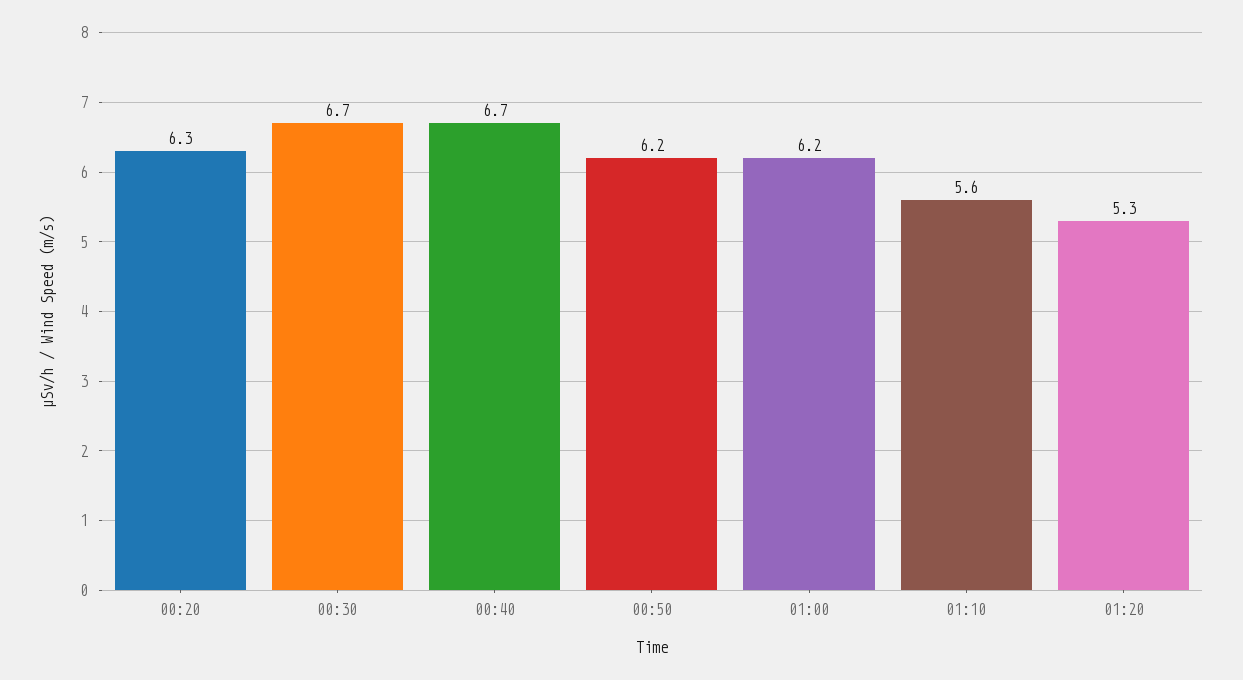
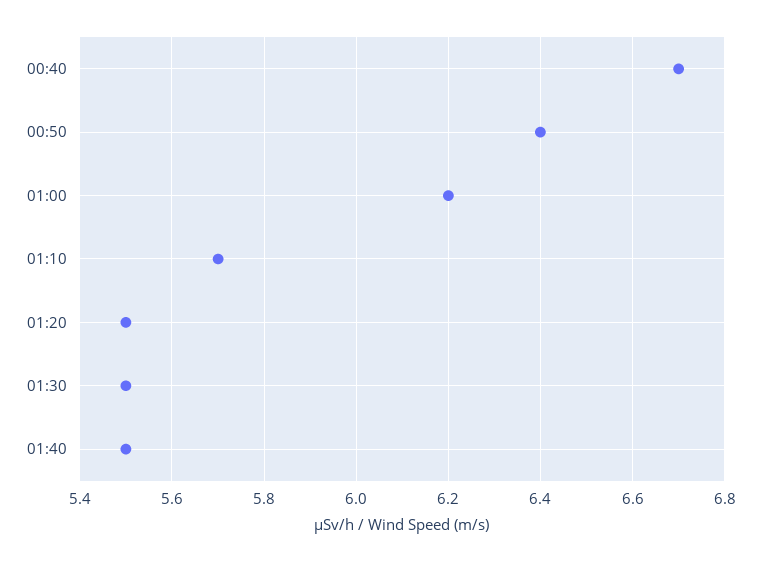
00:20: 6.3 -> none
00:30: 6.7 -> none
00:50: 6.2 -> 6.4
01:10: 5.6 -> 5.7
01:20: 5.3 -> 5.5
01:30: none -> 5.5
01:40: none -> 5.5

